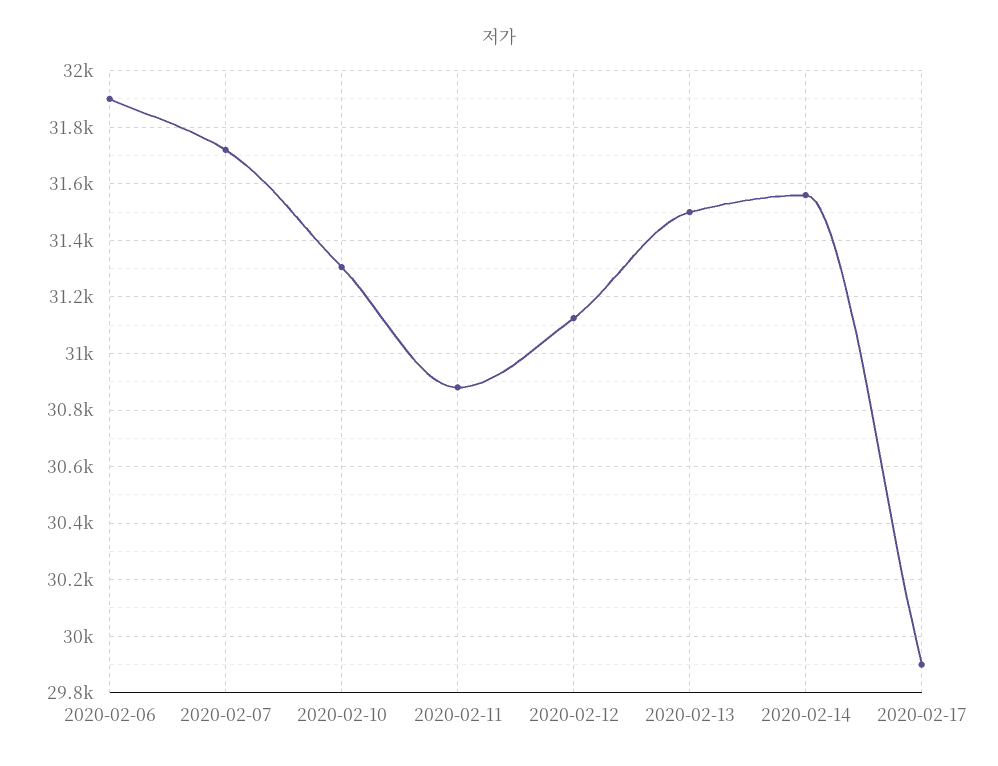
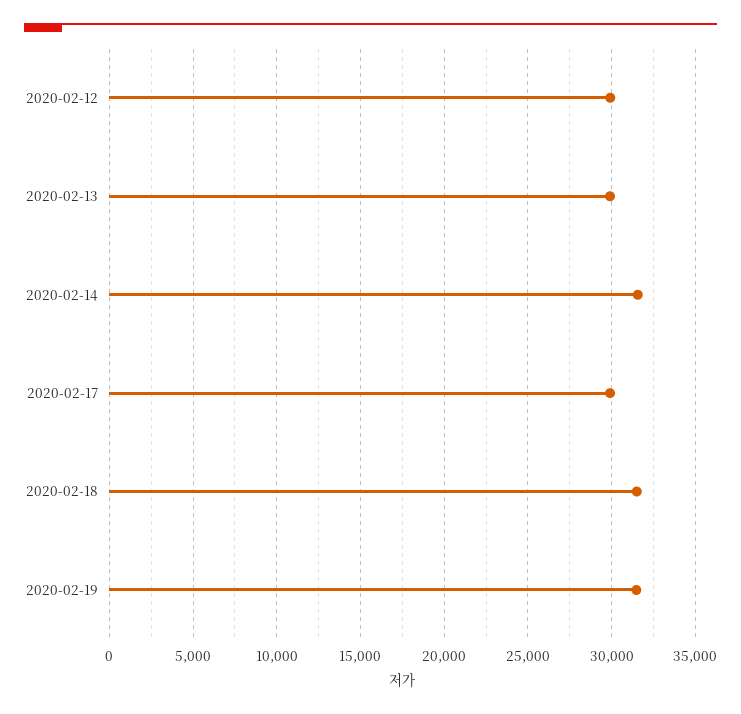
2020-02-06: 31900 -> none
2020-02-07: 31725 -> none
2020-02-10: 31300 -> none
2020-02-11: 30875 -> none
2020-02-12: 31125 -> 30000
2020-02-13: 31500 -> 30000
2020-02-18: none -> 31500
2020-02-19: none -> 31500

